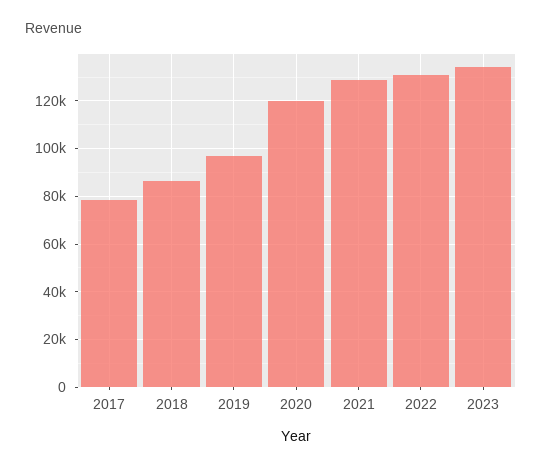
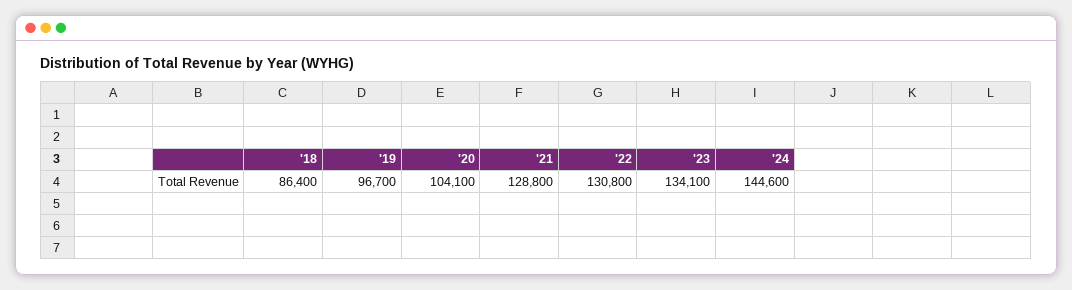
2017: 80000 -> none
2020: 120000 -> 104100
'24: none -> 144600

